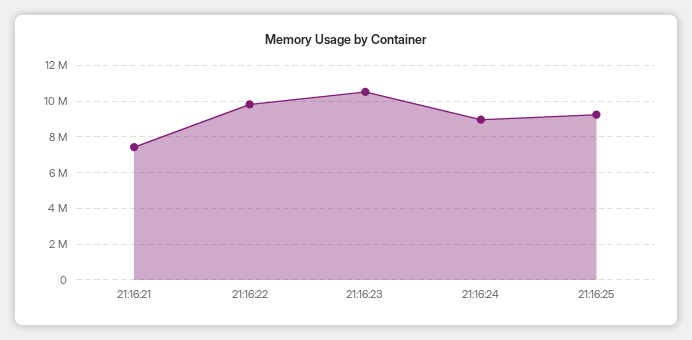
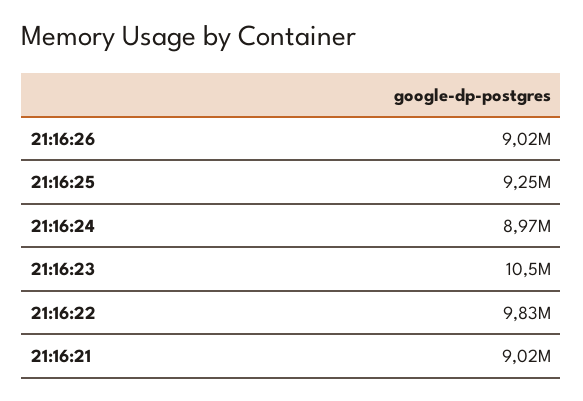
21:16:21: 7500000 -> 9020000
21:16:26: none -> 9020000

